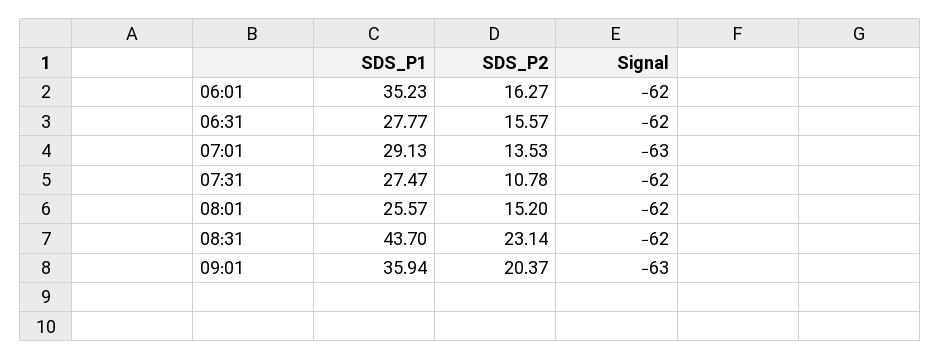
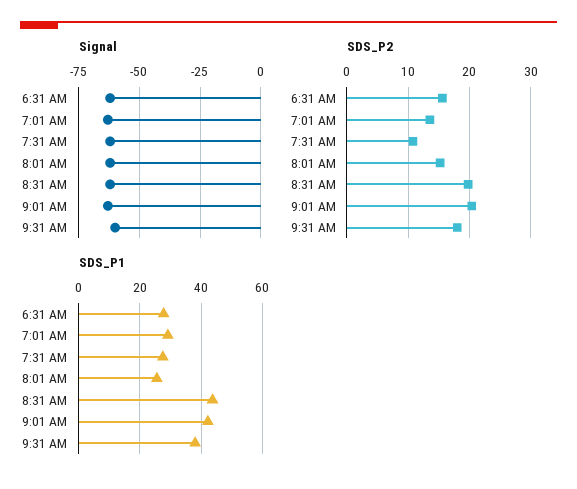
SDS_P1, 06:01: 35.23 -> none
SDS_P2, 06:01: 16.27 -> none
Signal, 06:01: -62 -> none
SDS_P2, 08:31: 23.14 -> 20
SDS_P1, 09:01: 35.94 -> 42
Signal, 9:31 AM: none -> -60
SDS_P2, 9:31 AM: none -> 18
SDS_P1, 9:31 AM: none -> 38

